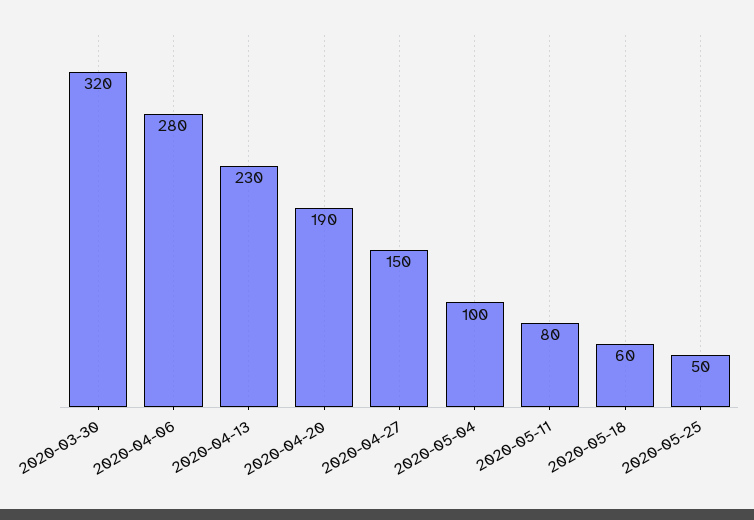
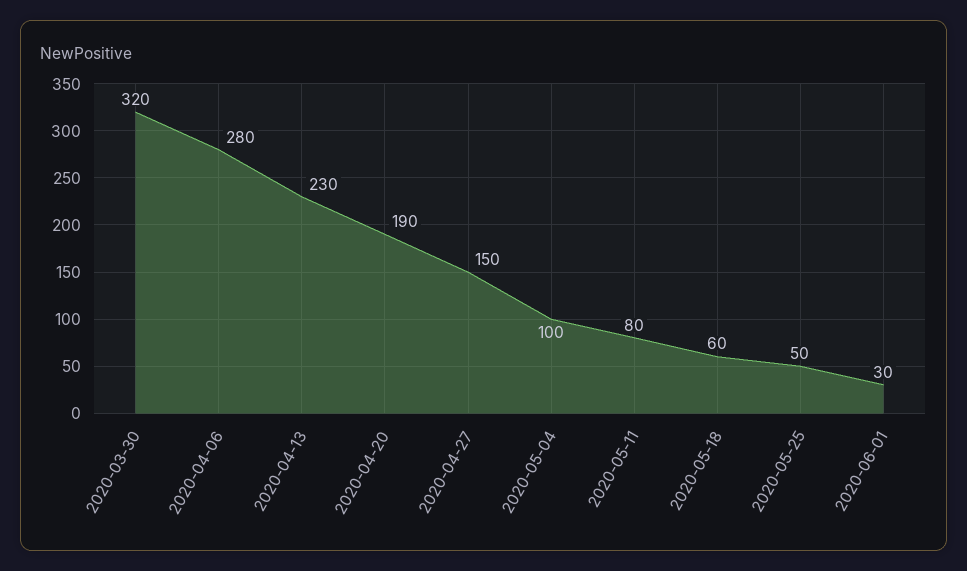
2020-06-01: none -> 30

